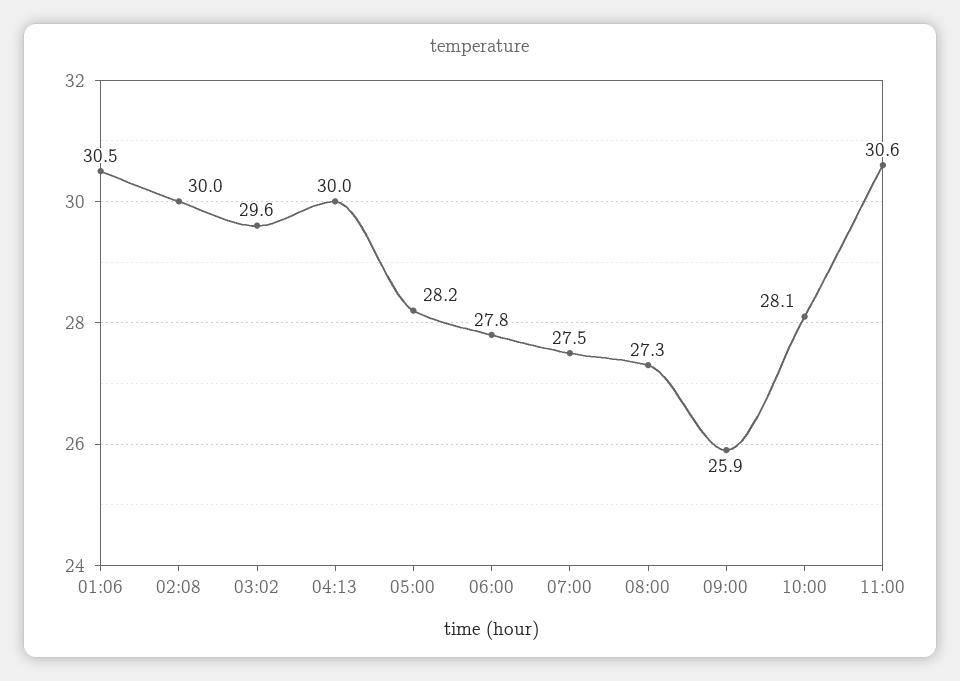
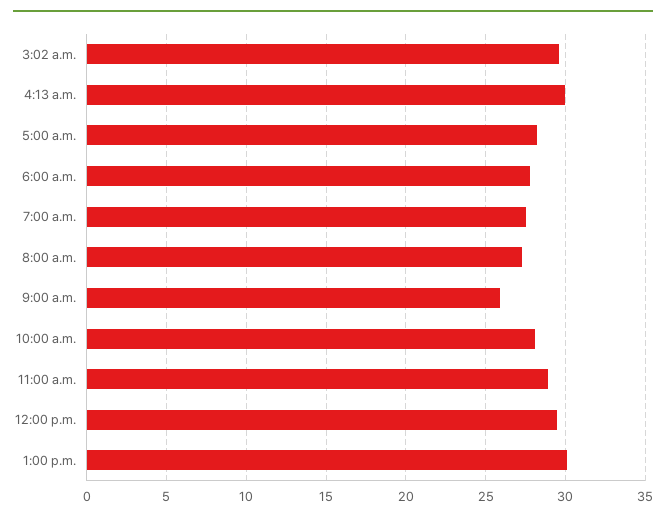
01:06: 30.5 -> none
02:08: 30 -> none
11:00: 30.6 -> 29
12:00 p.m.: none -> 29.5
1:00 p.m.: none -> 30

